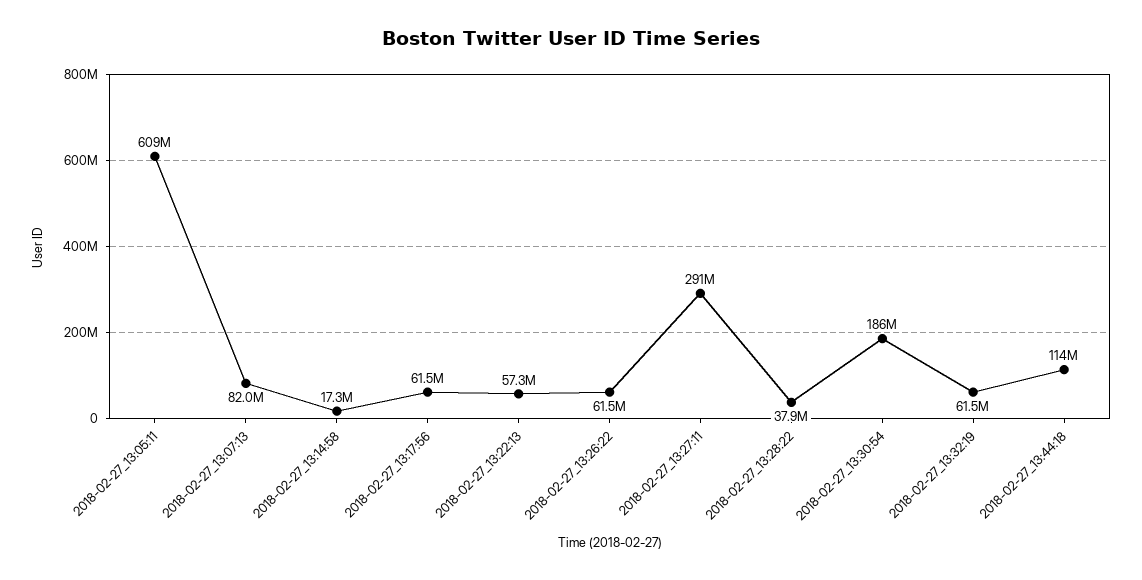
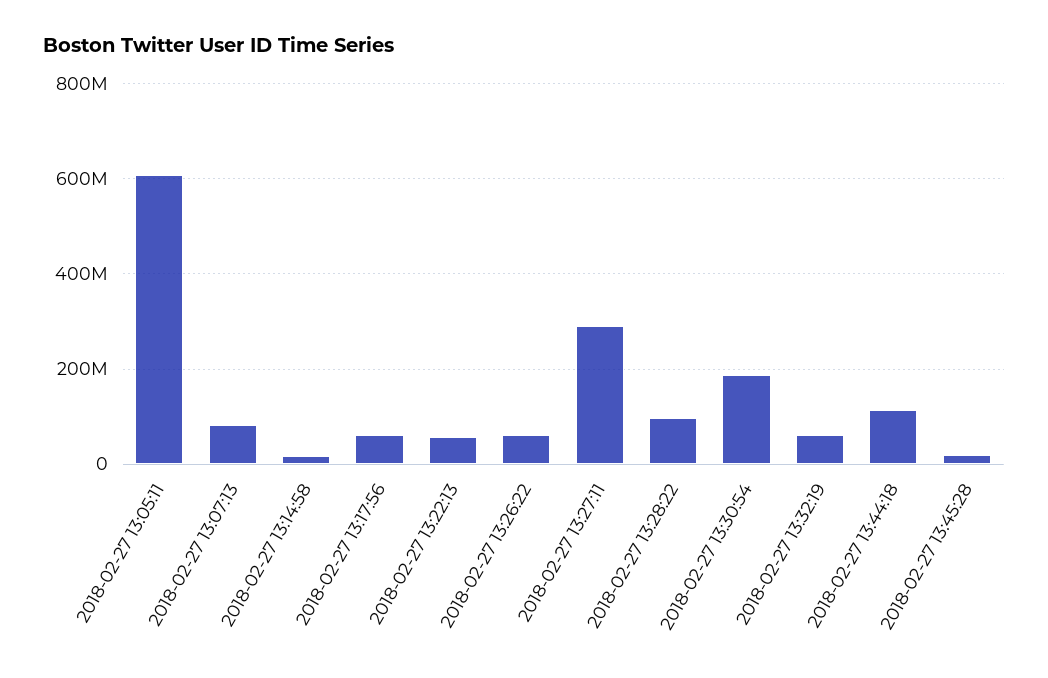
2018-02-27_13:28:22: 37900000 -> 100000000
2018-02-27 13:45:28: none -> 20000000

